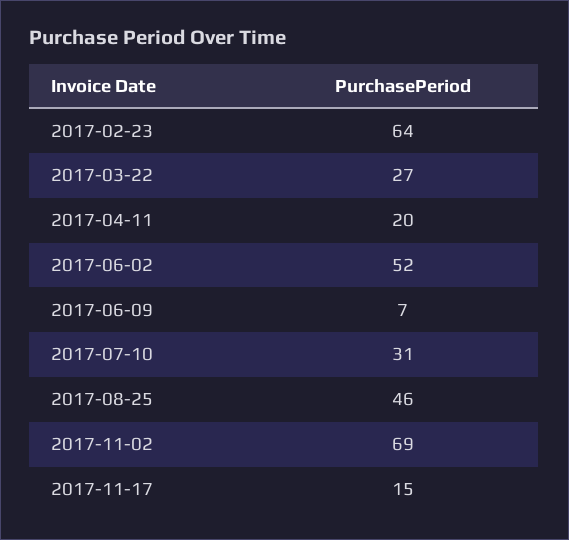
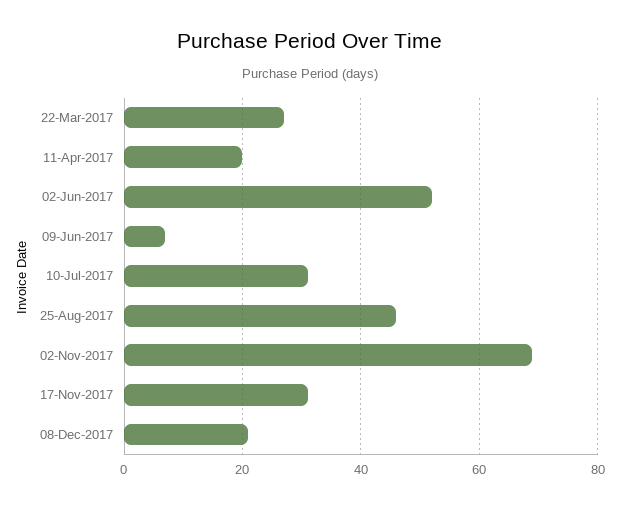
2017-02-23: 64 -> none
2017-11-17: 15 -> 30
08-Dec-2017: none -> 20

